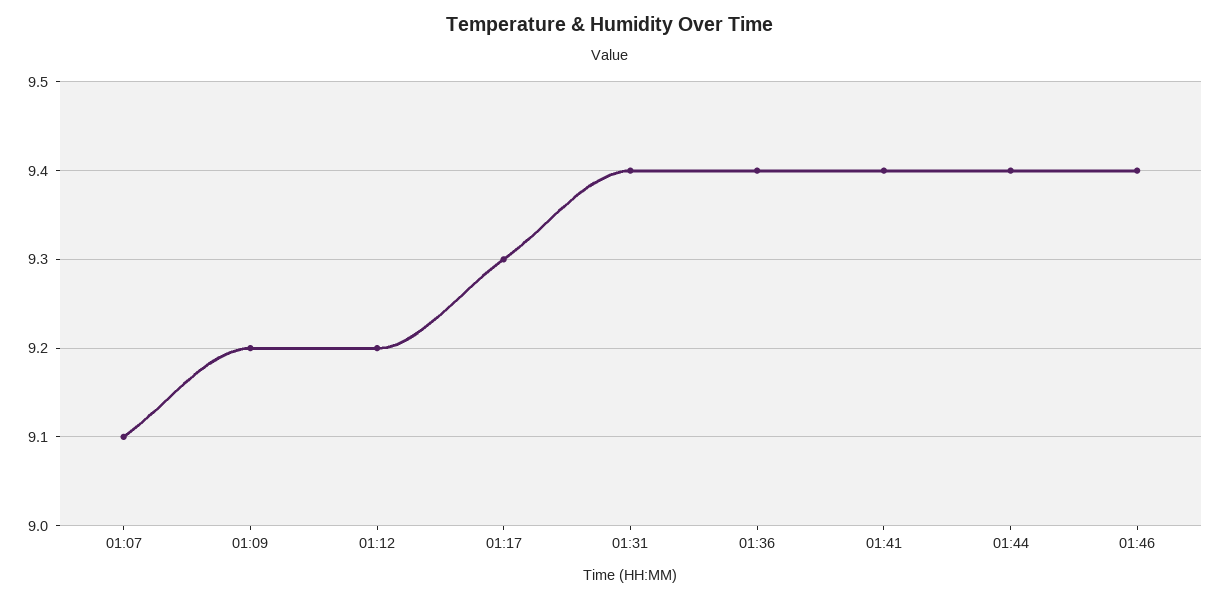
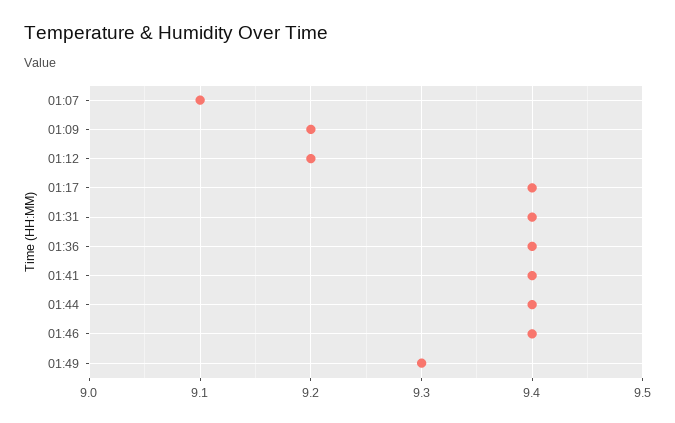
01:17: 9.3 -> 9.4
01:49: none -> 9.3

